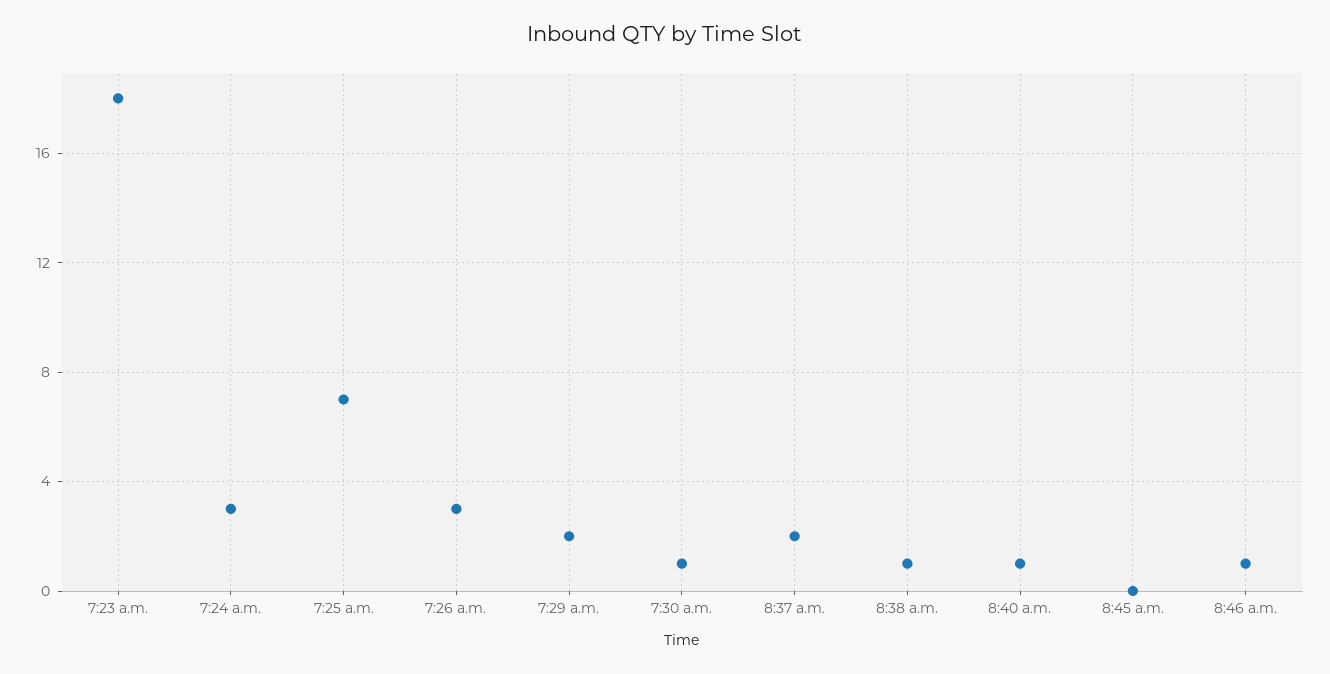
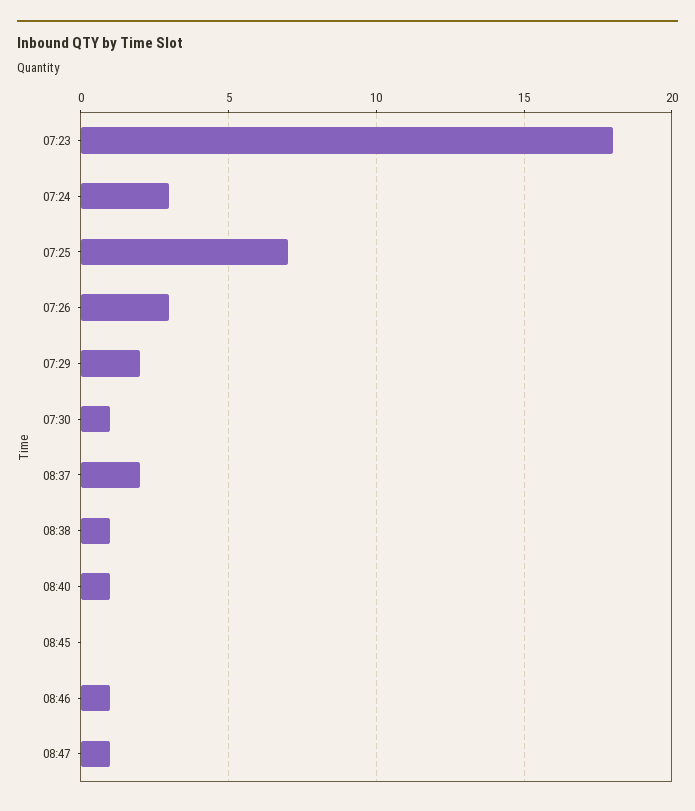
08:47: none -> 1

